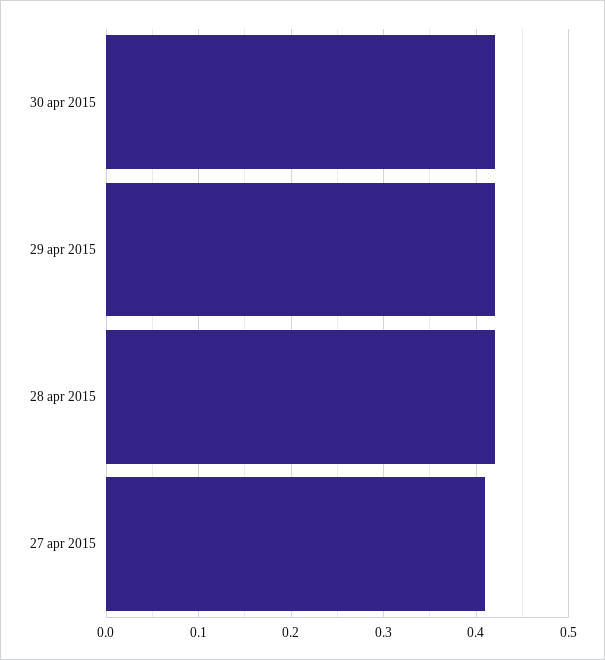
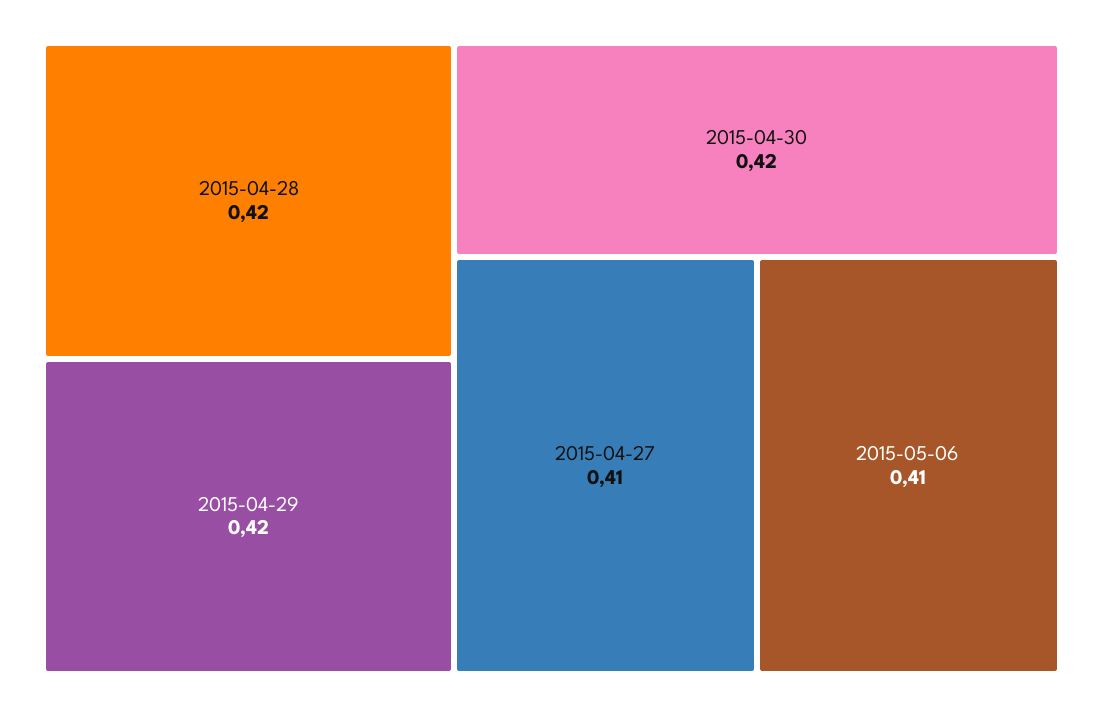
2015-05-06: none -> 0.41

